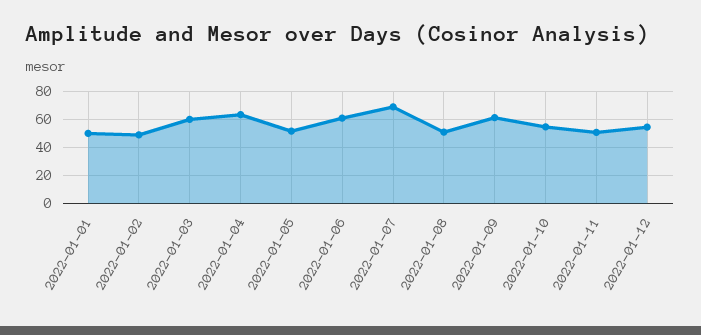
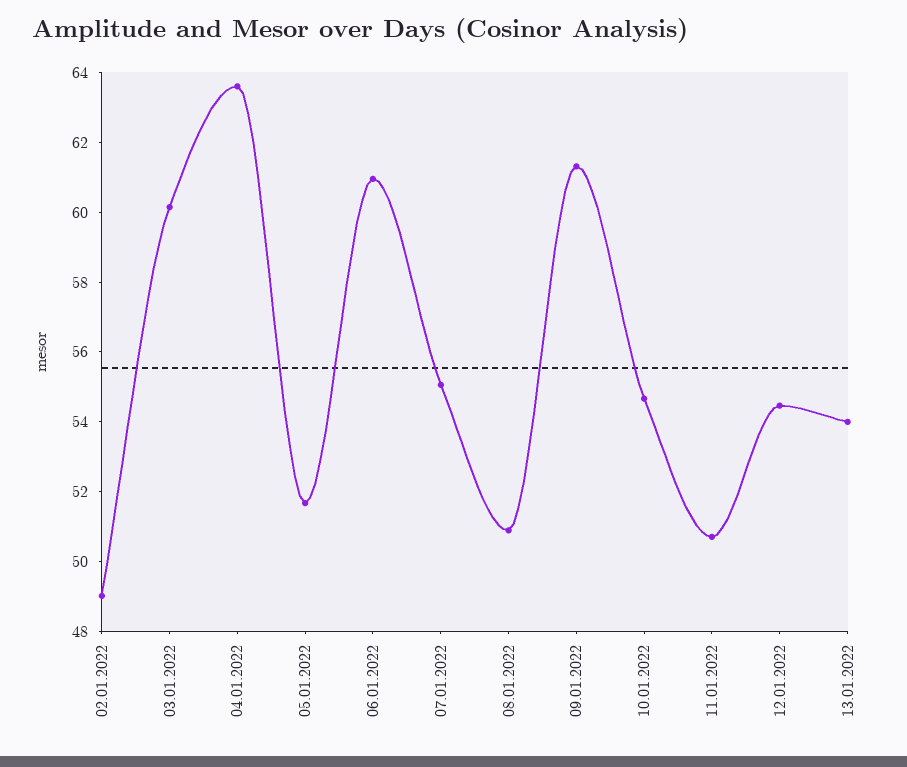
2022-01-01: 50 -> none
2022-01-07: 70 -> 55
13.01.2022: none -> 54

